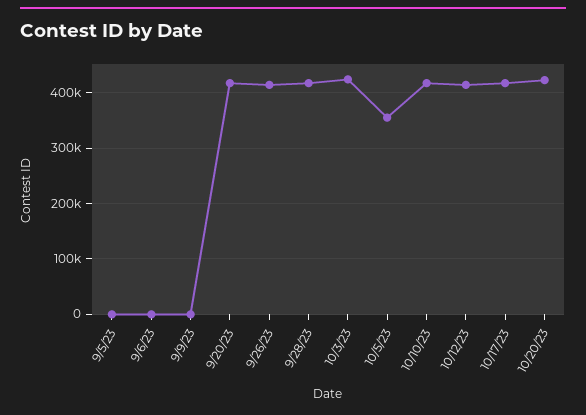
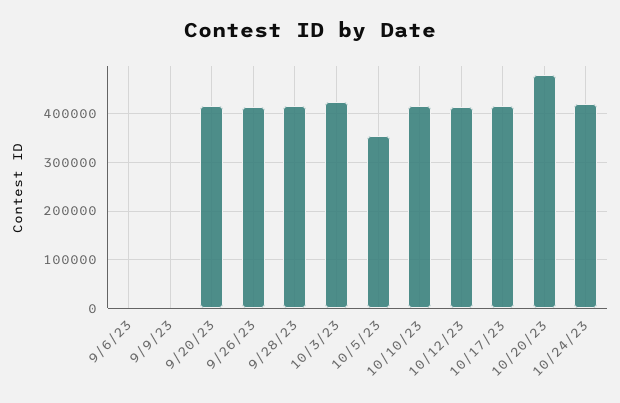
9/5/23: 0 -> none
10/20/23: 420000 -> 480000
10/24/23: none -> 420000

